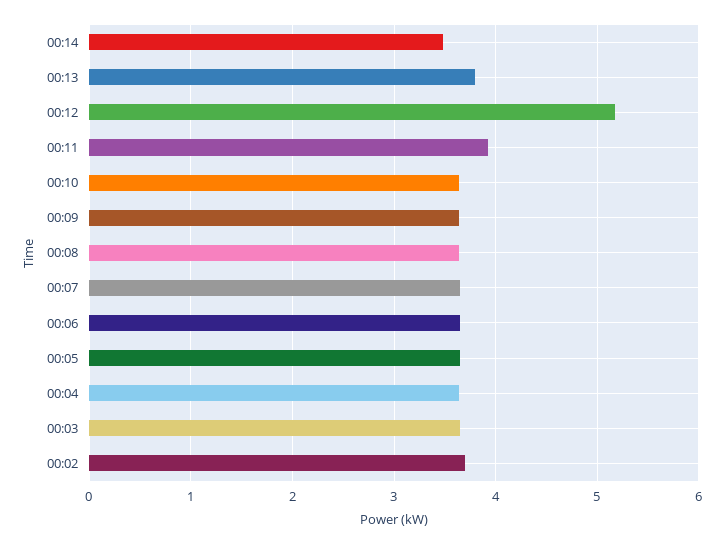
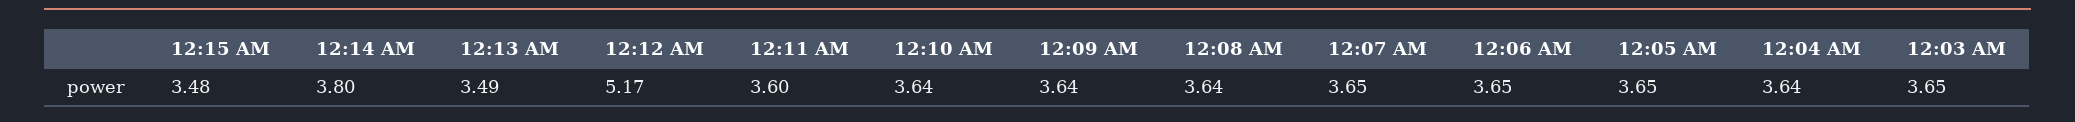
00:14: 3.5 -> 3.8
00:13: 3.8 -> 3.49
00:11: 3.9 -> 3.6
00:02: 3.7 -> none
12:15 AM: none -> 3.48

